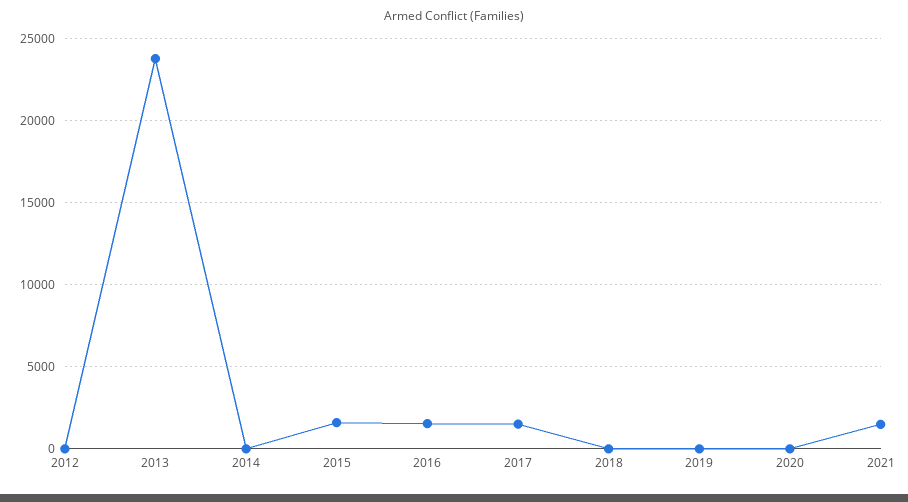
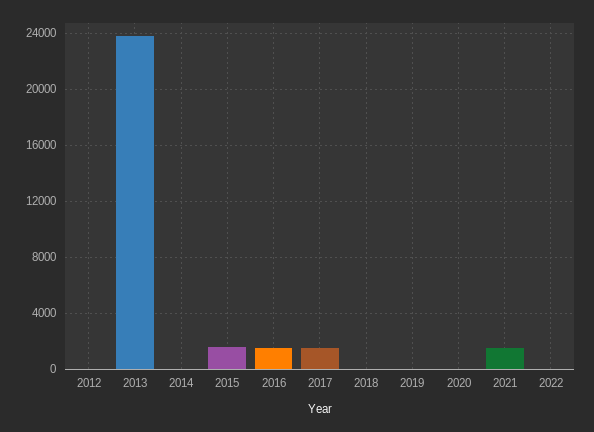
2022: none -> 0

